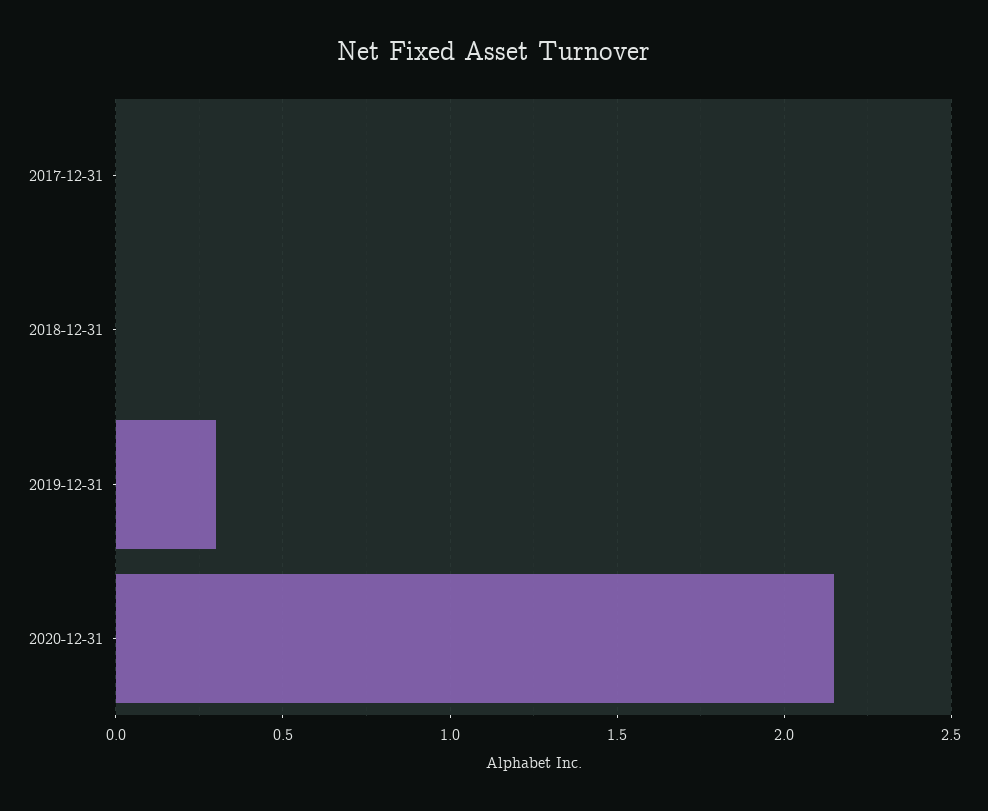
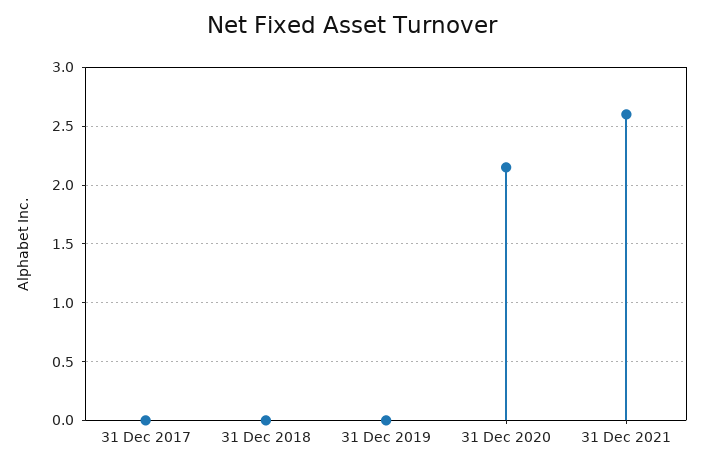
2019-12-31: 0.3 -> 0
31 Dec 2021: none -> 2.6

